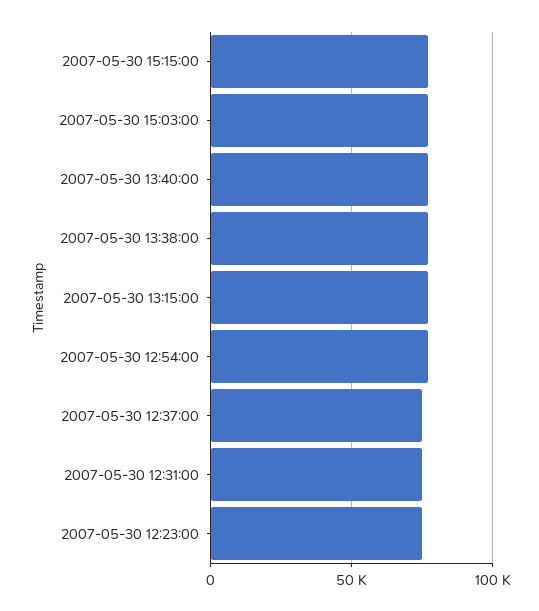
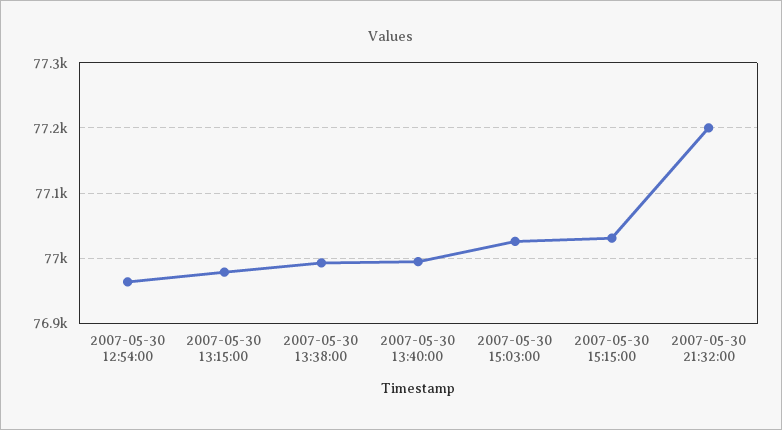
2007-05-30 12:37:00: 75000 -> none
2007-05-30 12:31:00: 75000 -> none
2007-05-30 12:23:00: 75000 -> none
2007-05-30 21:32:00: none -> 77200

